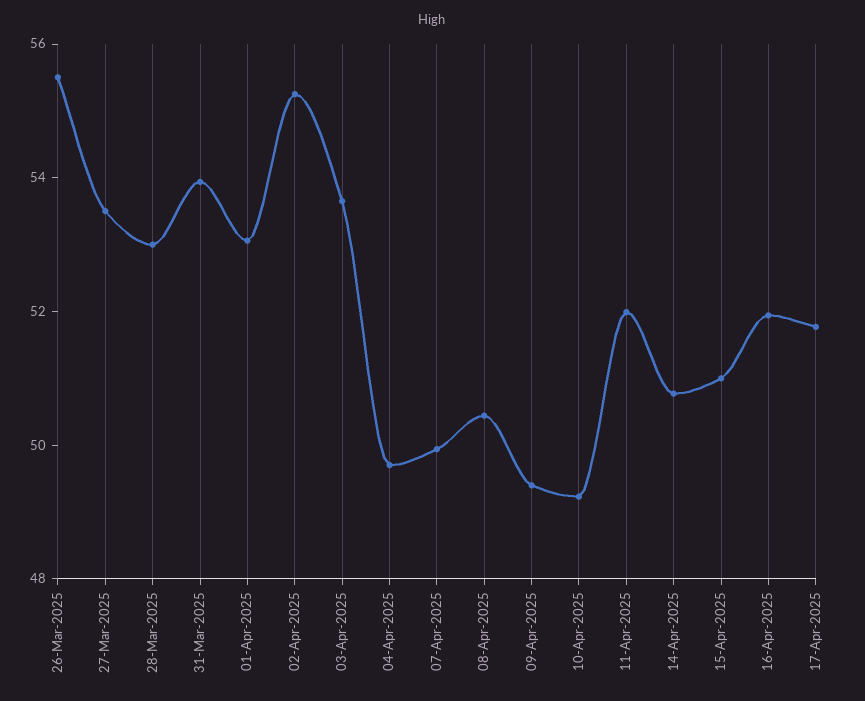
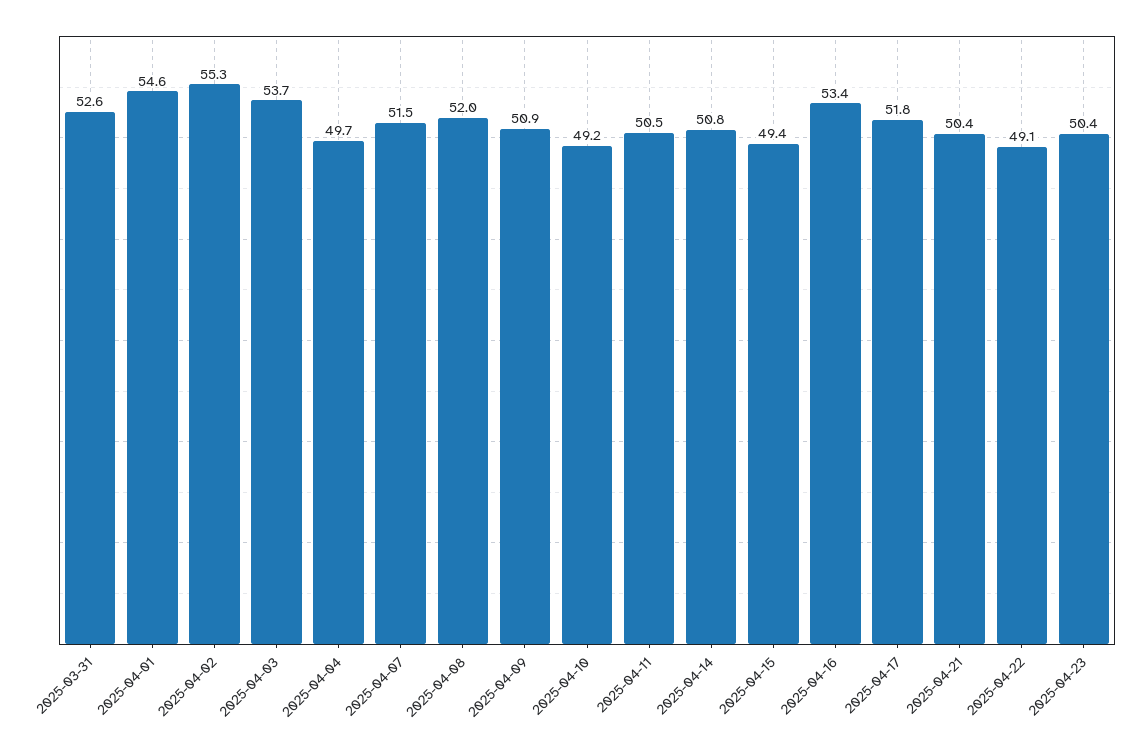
26-Mar-2025: 55.5 -> none
27-Mar-2025: 53.5 -> none
28-Mar-2025: 53 -> none
31-Mar-2025: 54 -> 52.6
01-Apr-2025: 53 -> 54.6
07-Apr-2025: 50 -> 51.5
08-Apr-2025: 50.5 -> 52
09-Apr-2025: 49.5 -> 50.9
11-Apr-2025: 52 -> 50.5
15-Apr-2025: 51 -> 49.4
16-Apr-2025: 52 -> 53.4
2025-04-21: none -> 50.4
2025-04-22: none -> 49.1
2025-04-23: none -> 50.4

